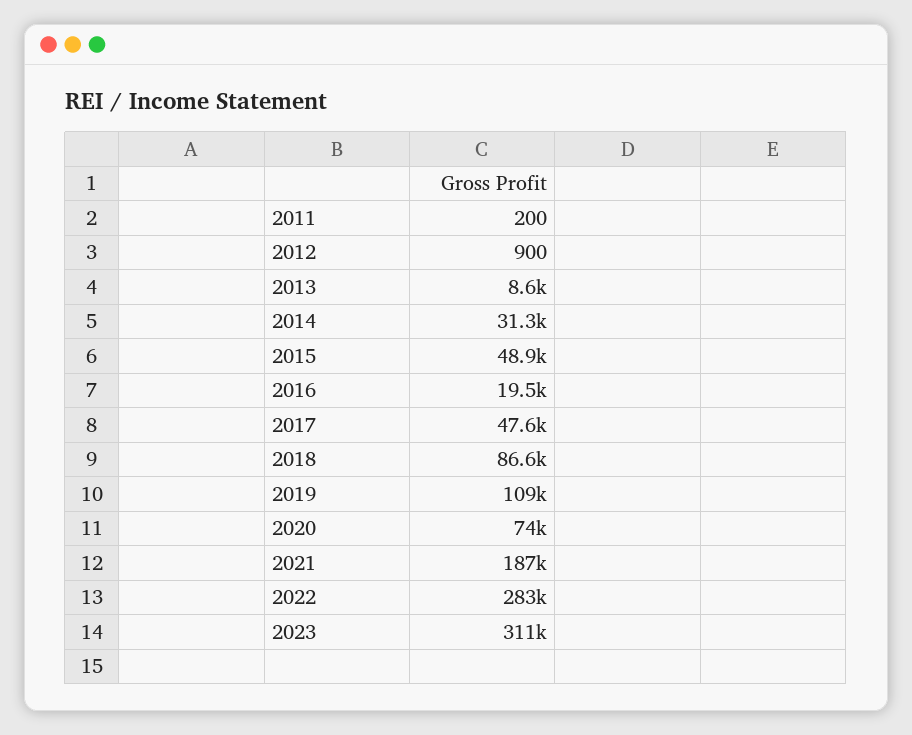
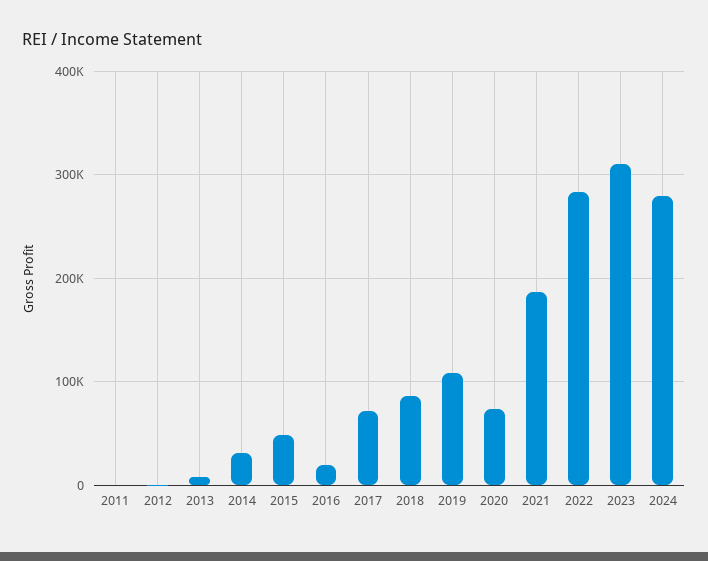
2017: 47600 -> 70000
2024: none -> 280000

